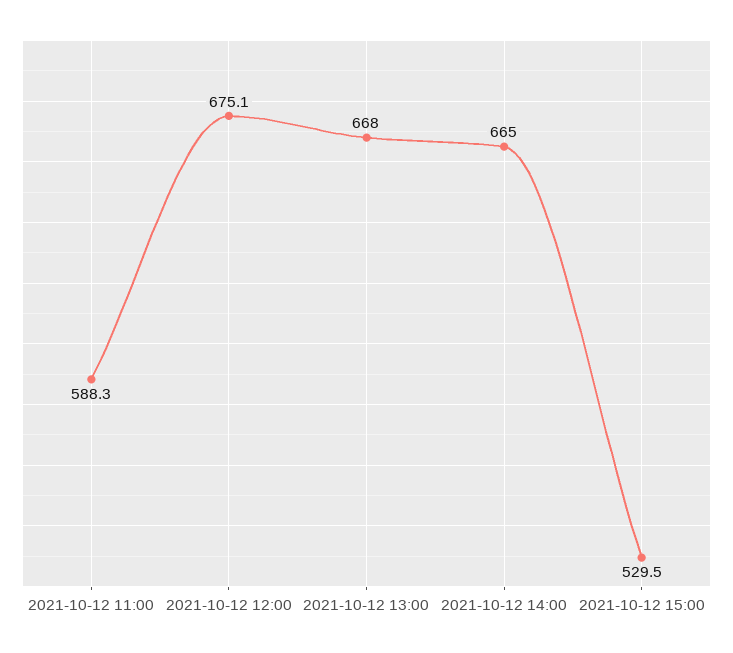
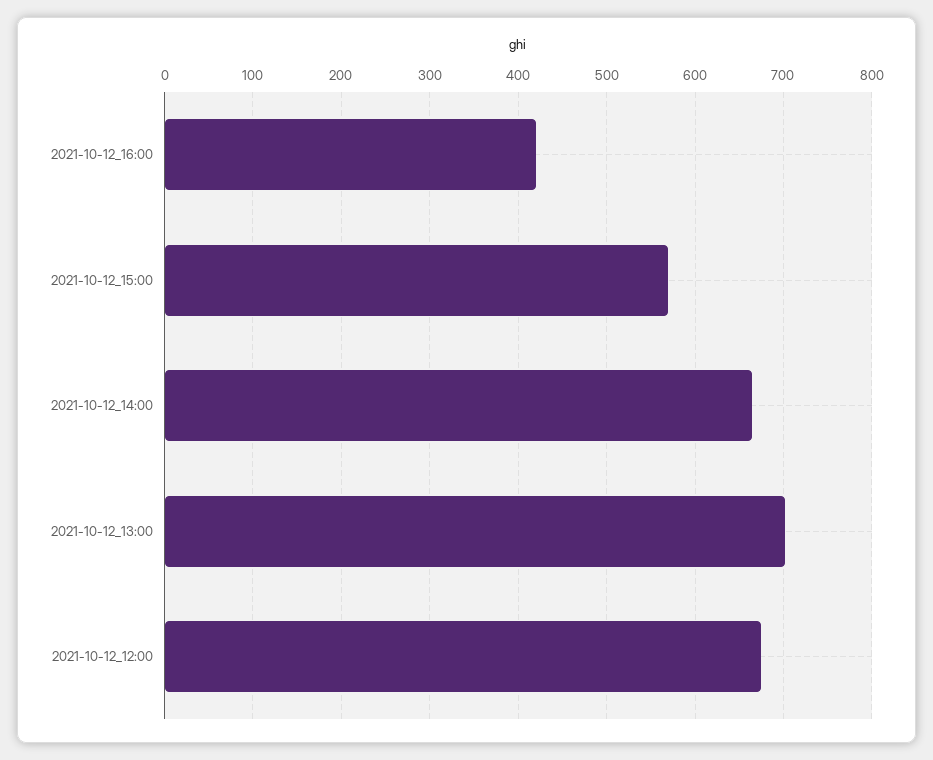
2021-10-12 11:00: 588.3 -> none
2021-10-12 13:00: 668 -> 700
2021-10-12 15:00: 529.5 -> 570
2021-10-12_16:00: none -> 420

